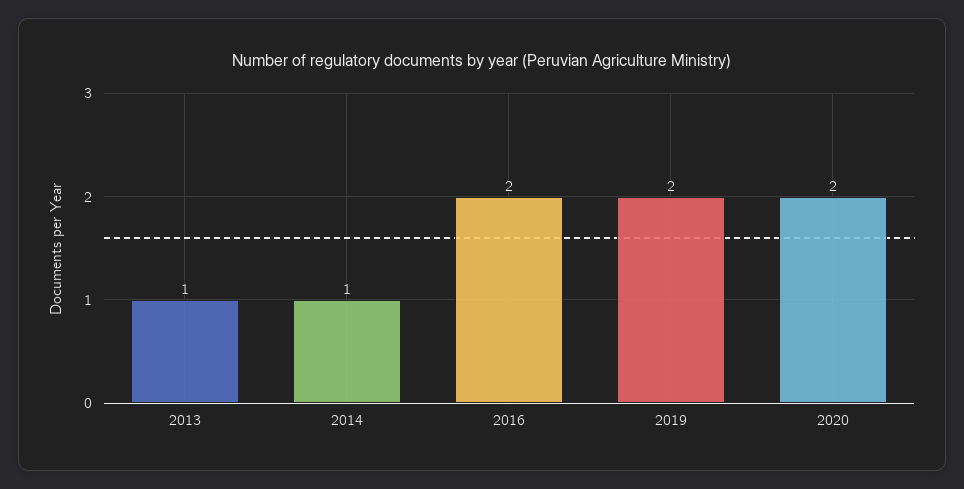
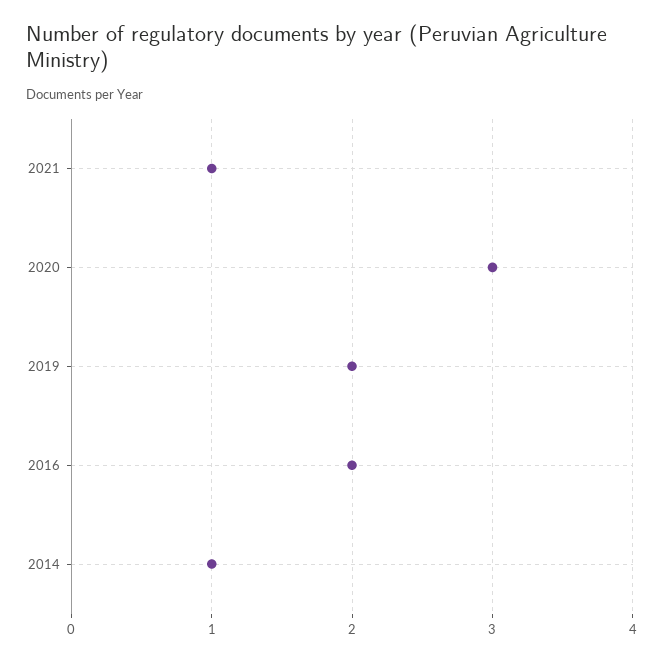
2013: 1 -> none
2020: 2 -> 3
2021: none -> 1

